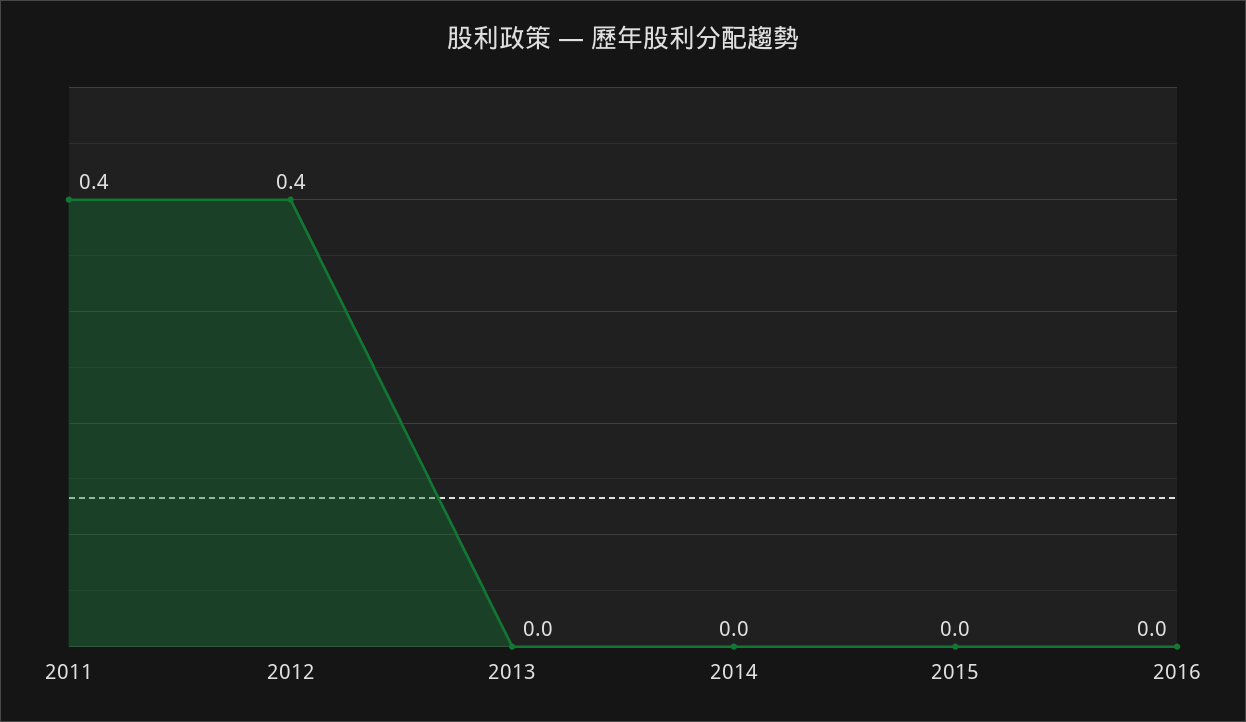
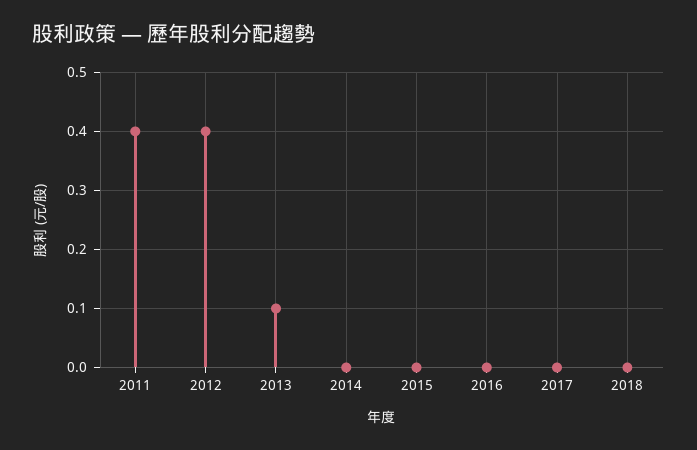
2013: 0 -> 0.1
2017: none -> 0
2018: none -> 0

